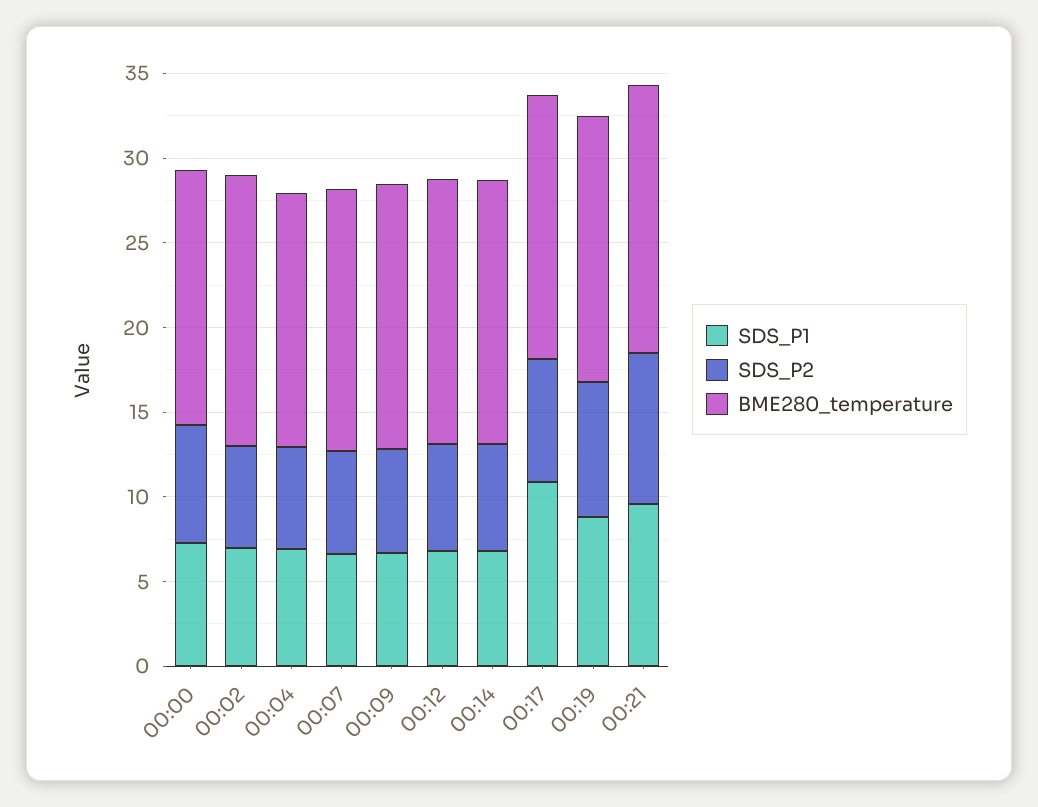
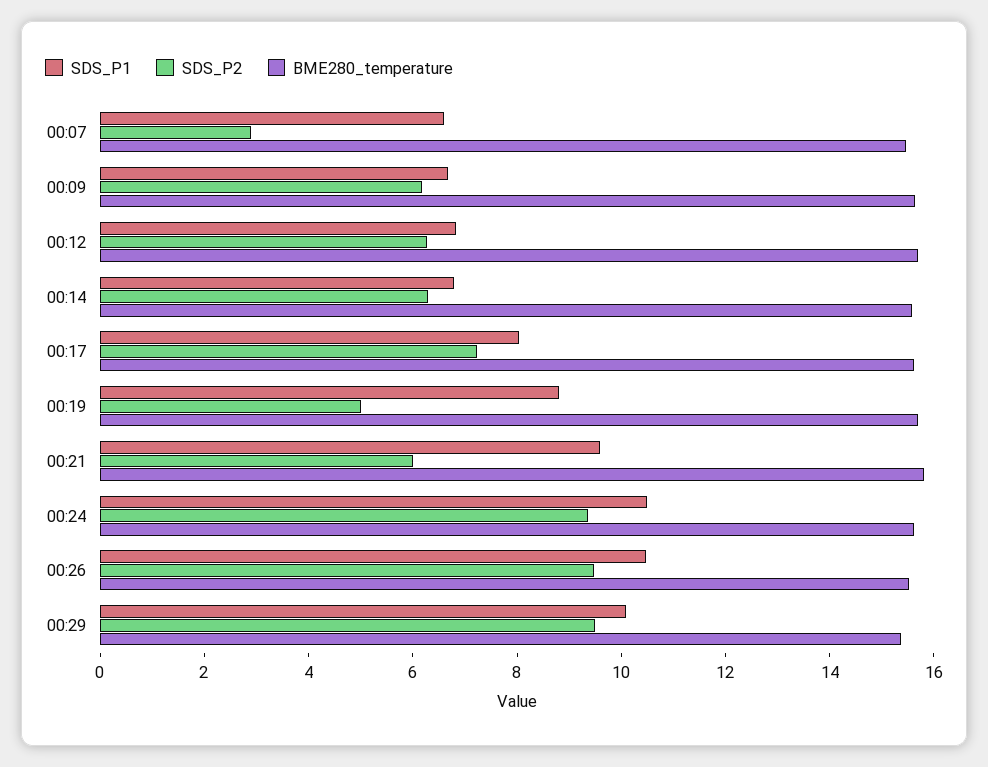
SDS_P1, 00:00: 7 -> none
SDS_P2, 00:00: 7 -> none
BME280_temperature, 00:00: 15 -> none
SDS_P1, 00:02: 7 -> none
SDS_P2, 00:02: 6 -> none
BME280_temperature, 00:02: 16 -> none
SDS_P1, 00:04: 7 -> none
SDS_P2, 00:04: 6 -> none
BME280_temperature, 00:04: 15 -> none
SDS_P2, 00:07: 6 -> 3
SDS_P1, 00:17: 11 -> 8
SDS_P2, 00:19: 8 -> 5
SDS_P2, 00:21: 9 -> 6
SDS_P1, 00:24: none -> 10.5
SDS_P2, 00:24: none -> 9.5
BME280_temperature, 00:24: none -> 15.5
SDS_P1, 00:26: none -> 10.5
SDS_P2, 00:26: none -> 9.5
BME280_temperature, 00:26: none -> 15.5
SDS_P1, 00:29: none -> 10
SDS_P2, 00:29: none -> 9.5
BME280_temperature, 00:29: none -> 15.5

